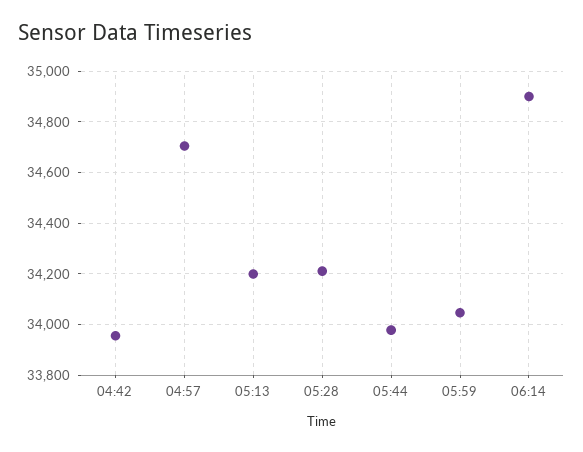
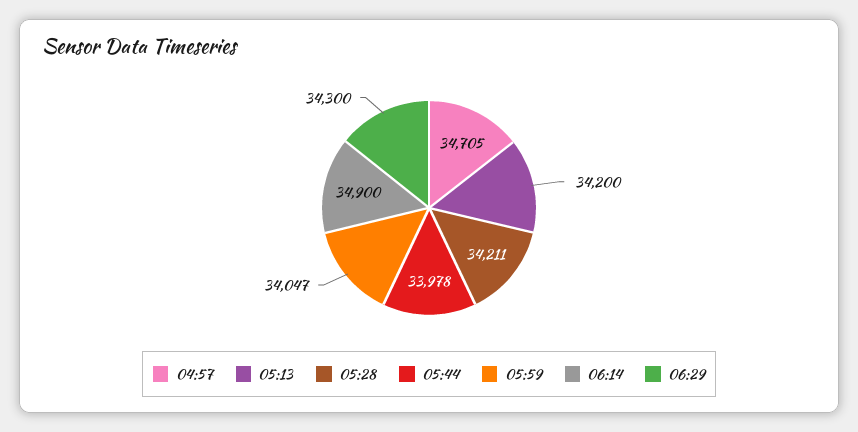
04:42: 33950 -> none
06:29: none -> 34300

